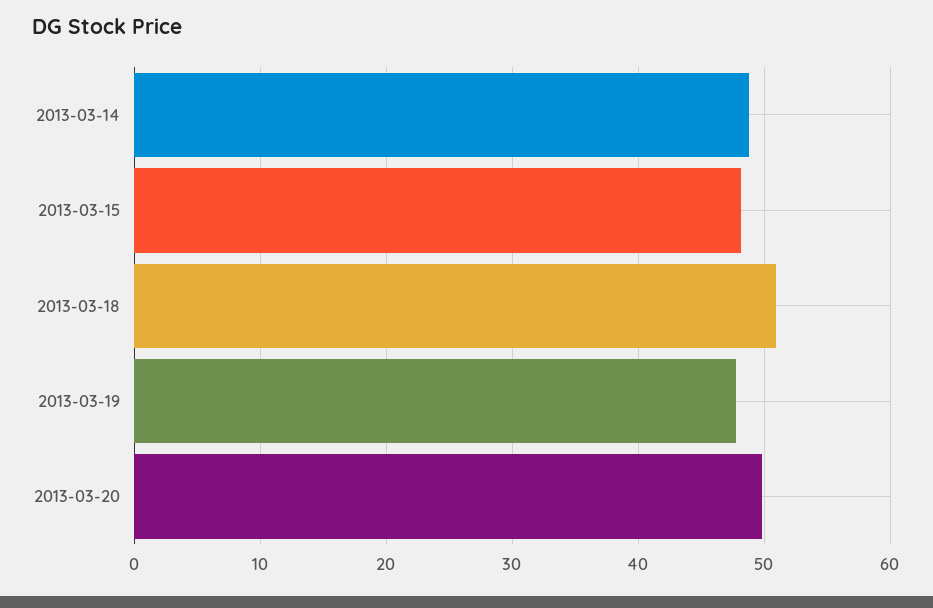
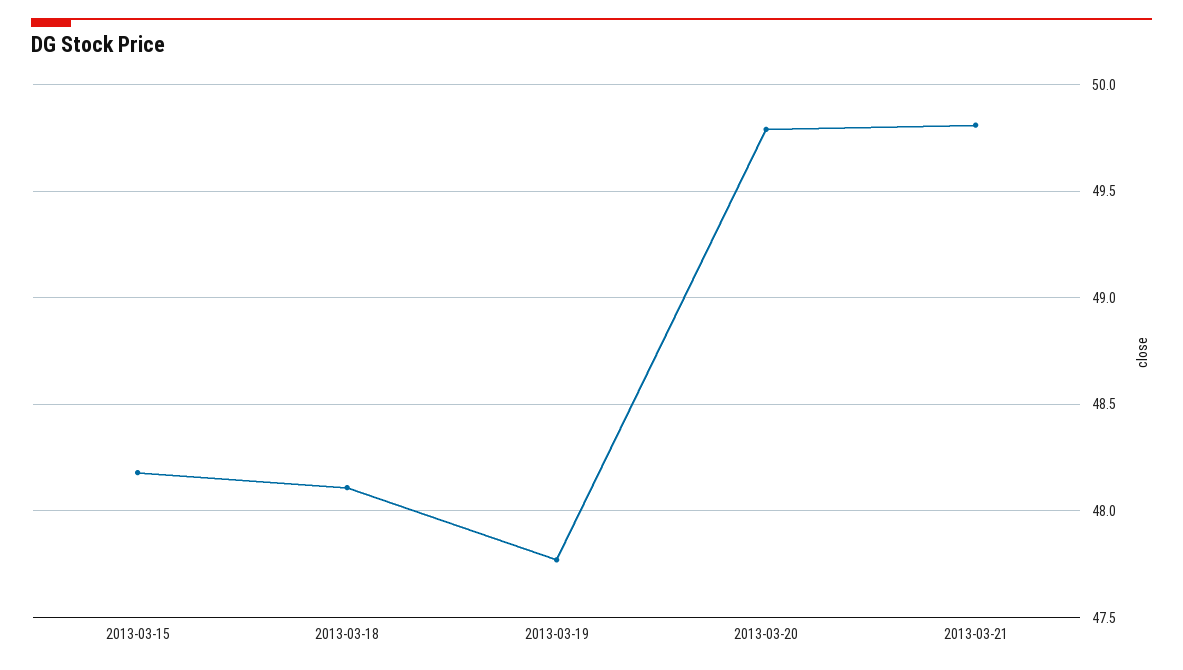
2013-03-14: 49 -> none
2013-03-18: 51 -> 48.1
2013-03-21: none -> 49.8

